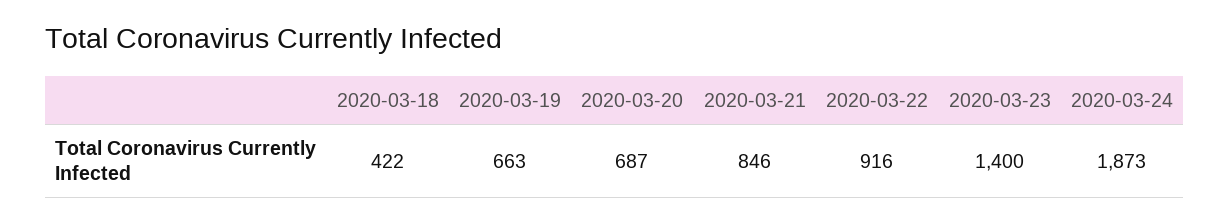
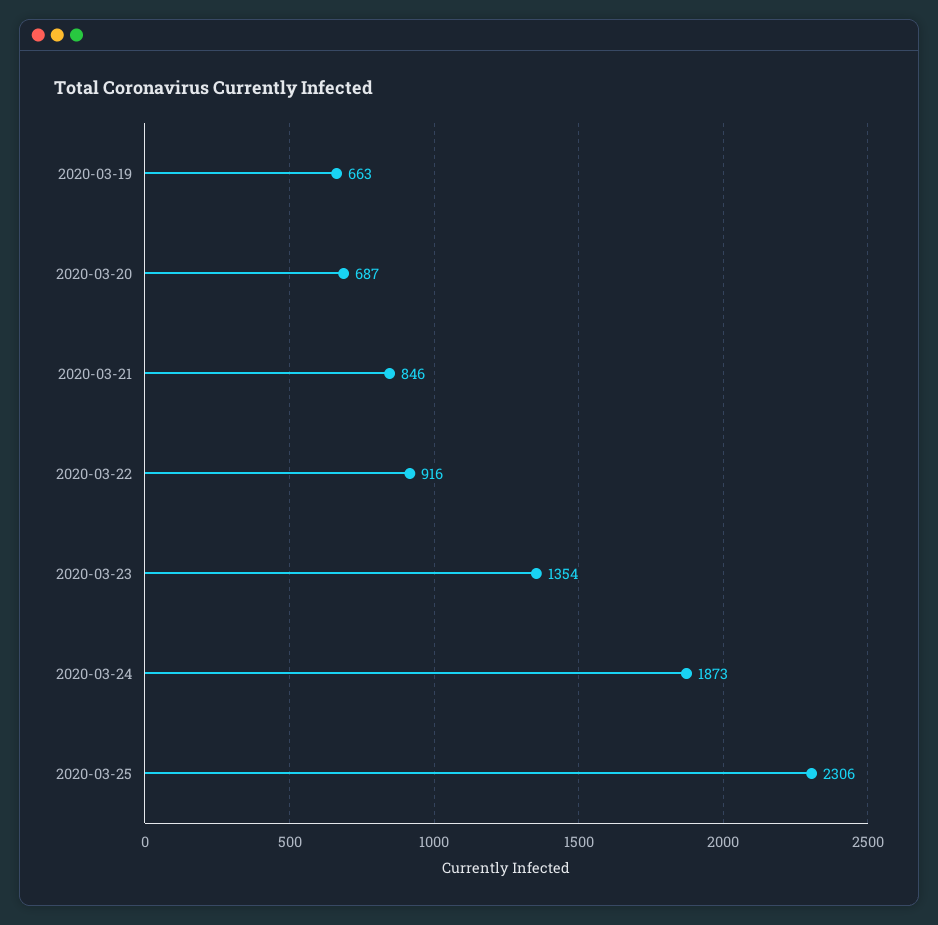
2020-03-18: 422 -> none
2020-03-23: 1400 -> 1354
2020-03-25: none -> 2306

